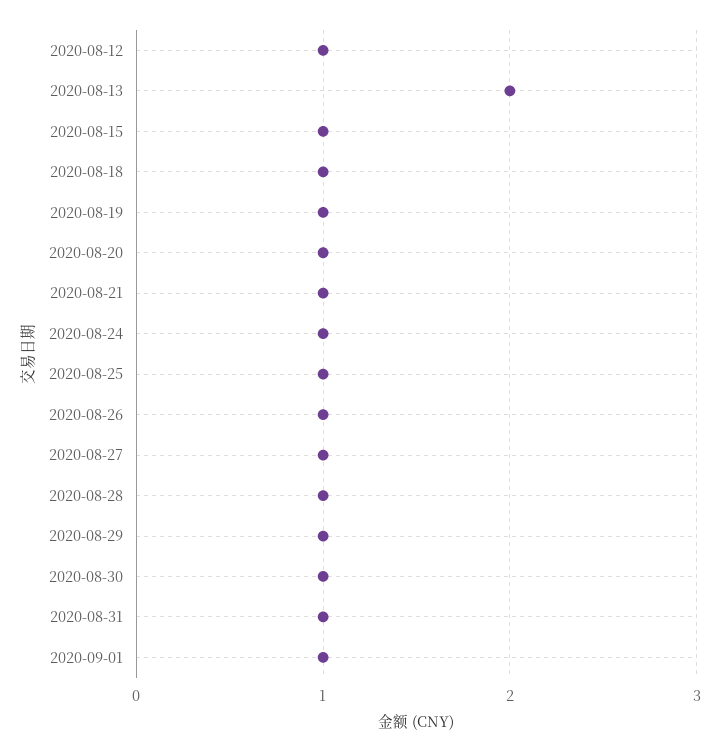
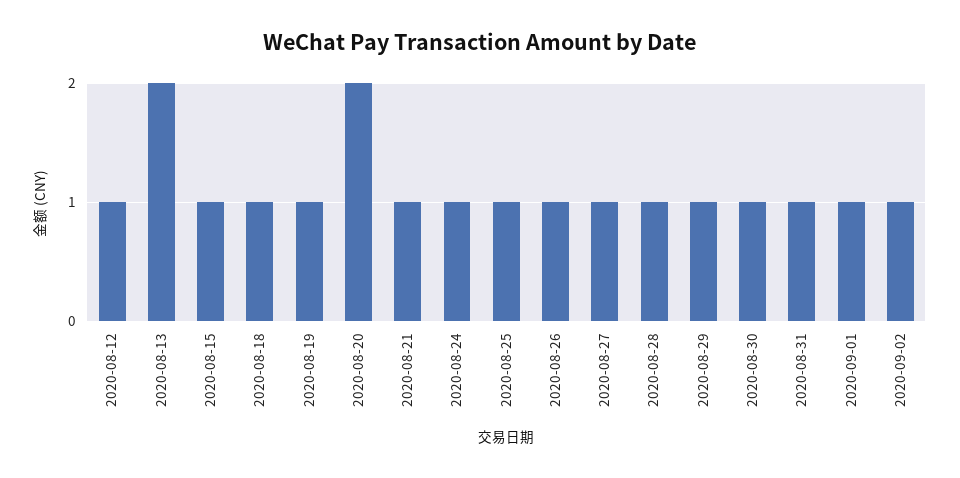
2020-08-20: 1 -> 2
2020-09-02: none -> 1

